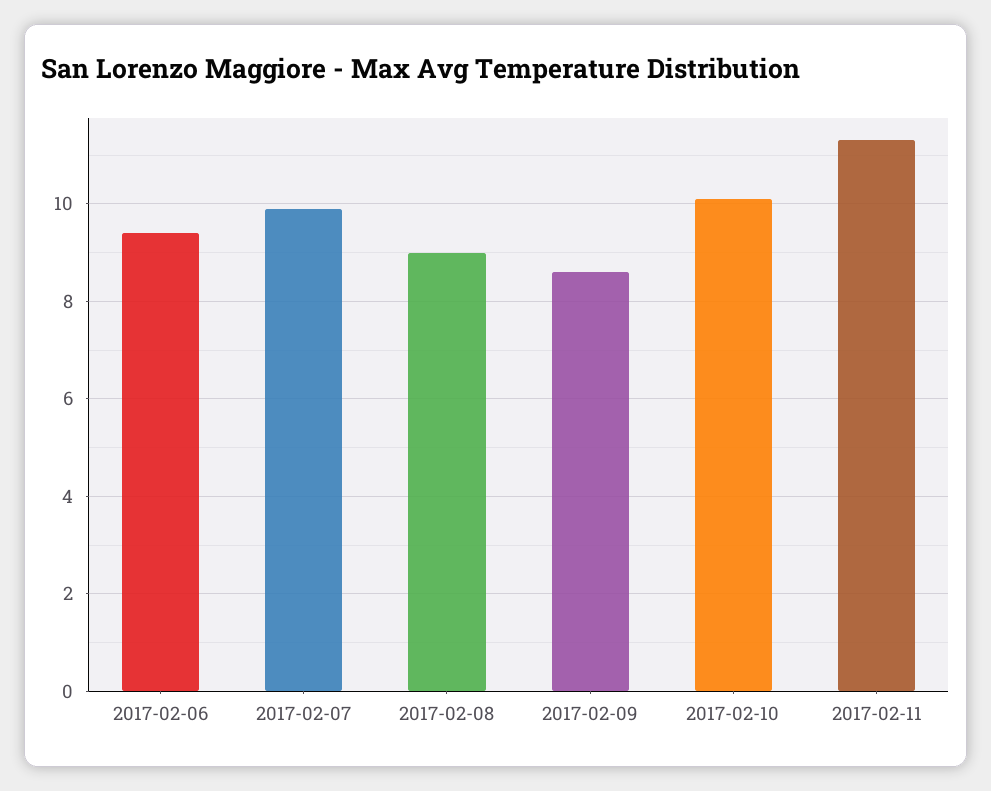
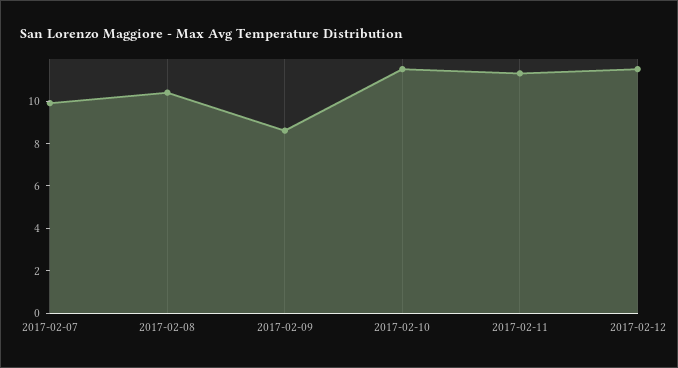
2017-02-06: 9.5 -> none
2017-02-08: 9 -> 10.5
2017-02-10: 10 -> 11.5
2017-02-12: none -> 11.5

